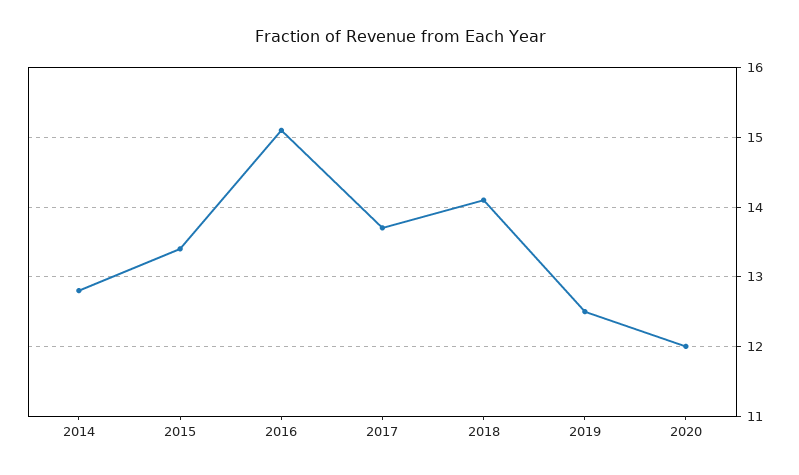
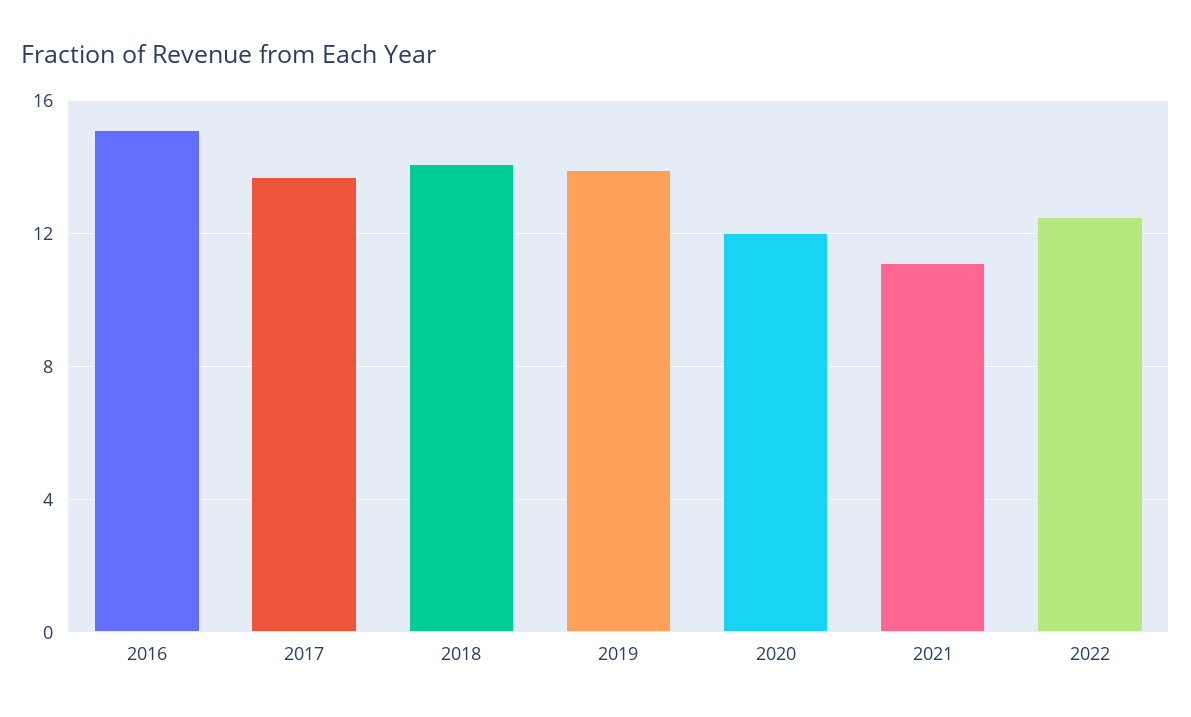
2014: 12.8 -> none
2015: 13.4 -> none
2019: 12.5 -> 14
2021: none -> 11
2022: none -> 12.5

